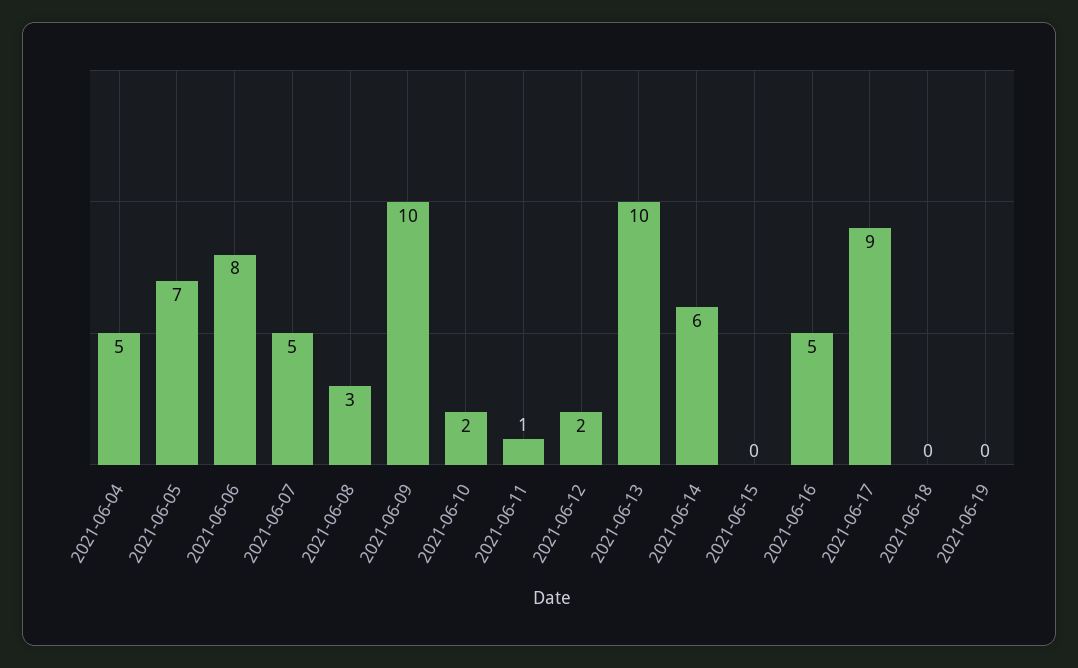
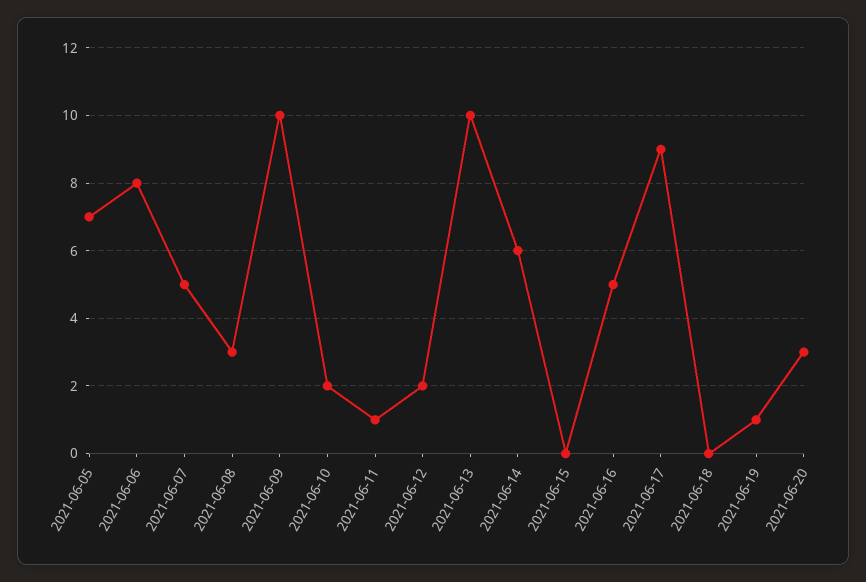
2021-06-04: 5 -> none
2021-06-19: 0 -> 1
2021-06-20: none -> 3

